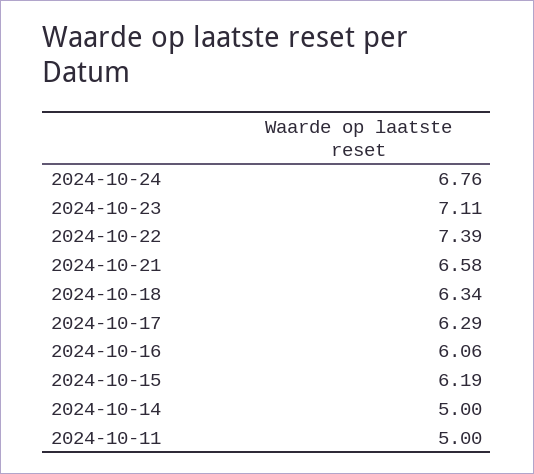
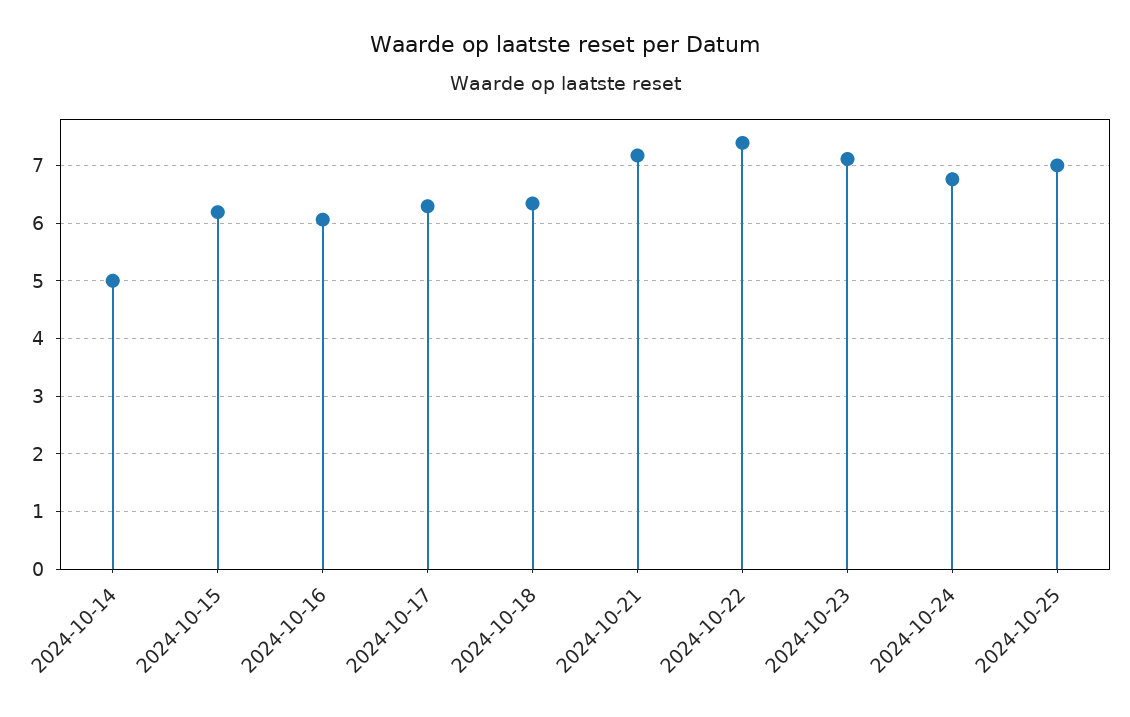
2024-10-21: 6.58 -> 7.2
2024-10-11: 5 -> none
2024-10-25: none -> 7

